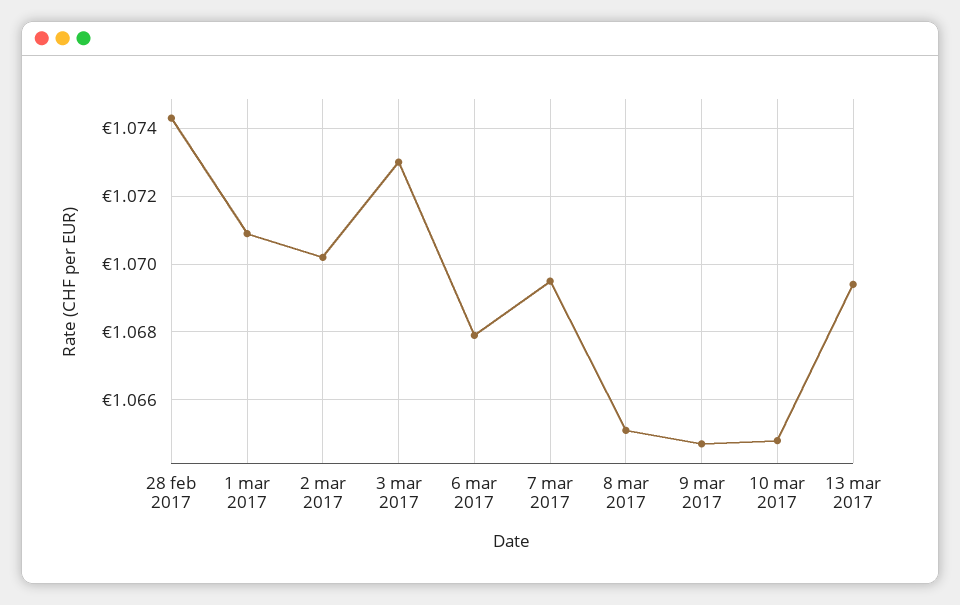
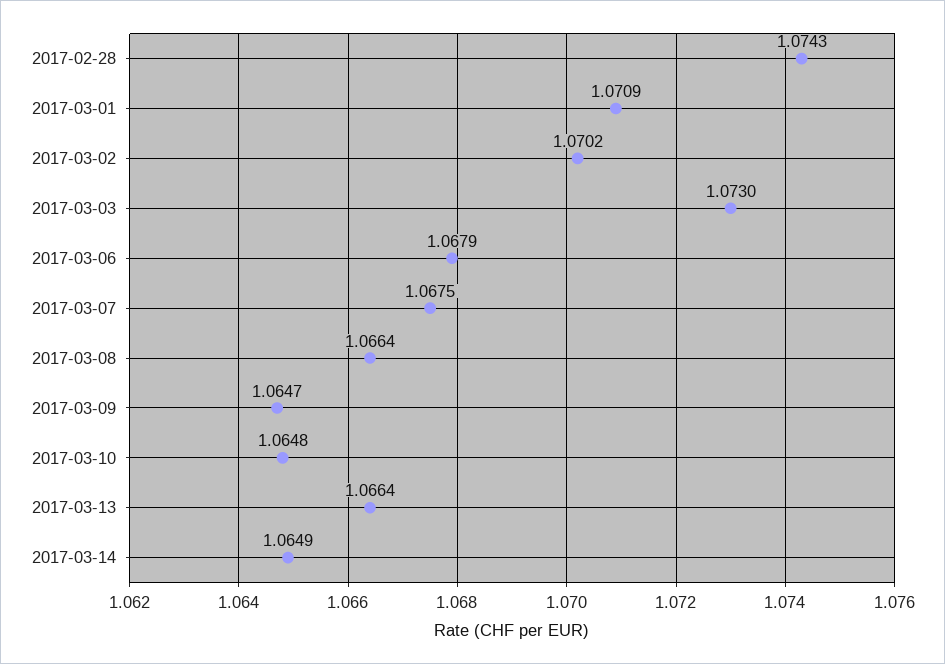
7 mar 2017: 1.0695 -> 1.0675
8 mar 2017: 1.065 -> 1.0664
13 mar 2017: 1.0695 -> 1.0664
2017-03-14: none -> 1.0649

